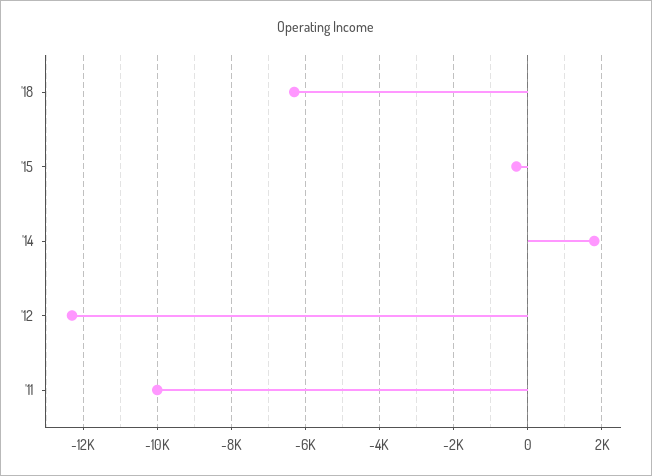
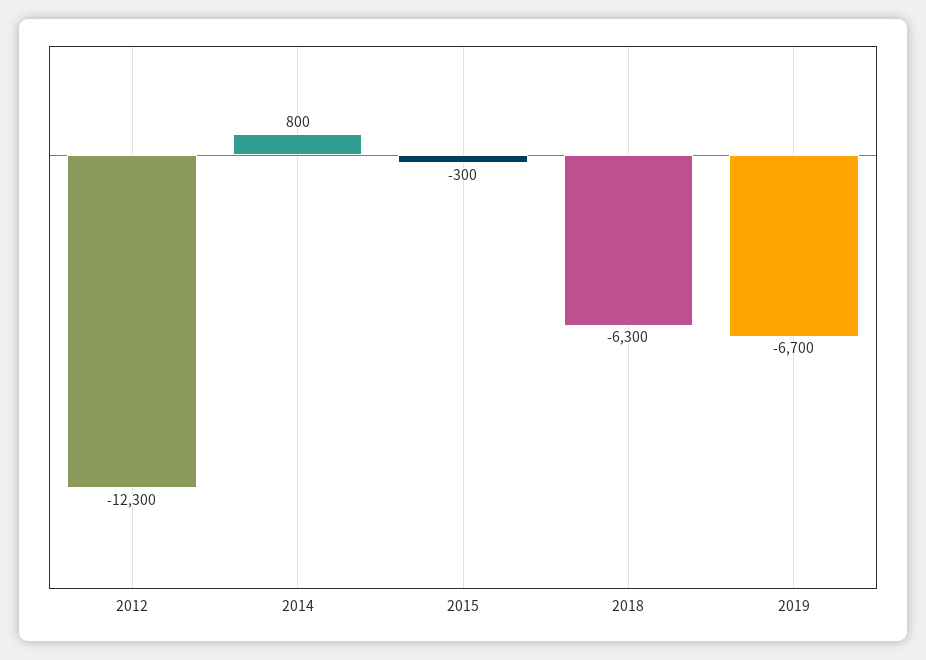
'14: 1800 -> 800
'11: -10000 -> none
2019: none -> -6700

